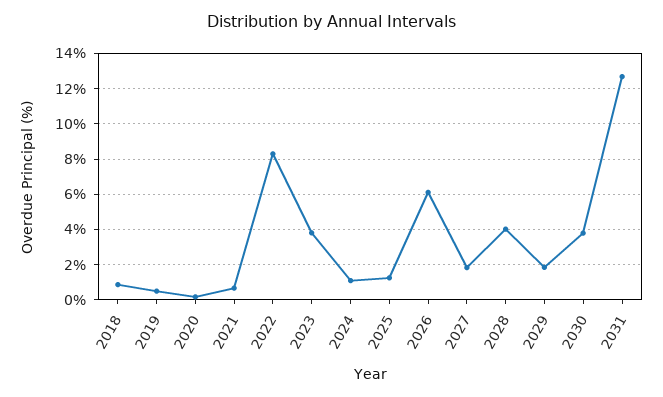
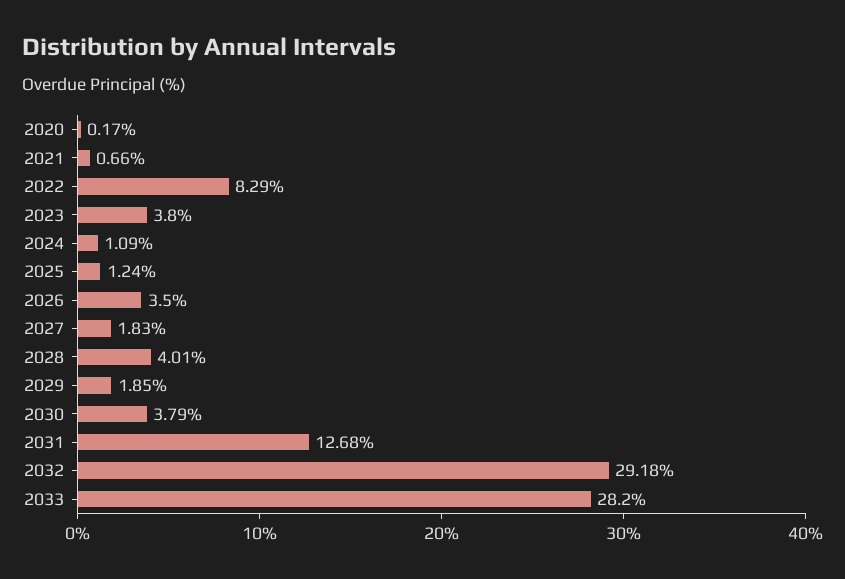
2018: 1 -> none
2019: 0.5 -> none
2026: 6 -> 3.5
2032: none -> 29.18
2033: none -> 28.2

